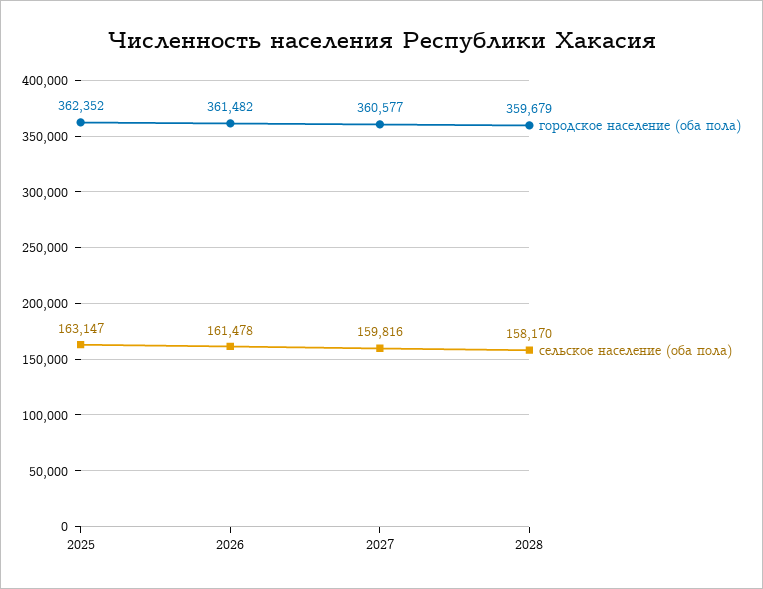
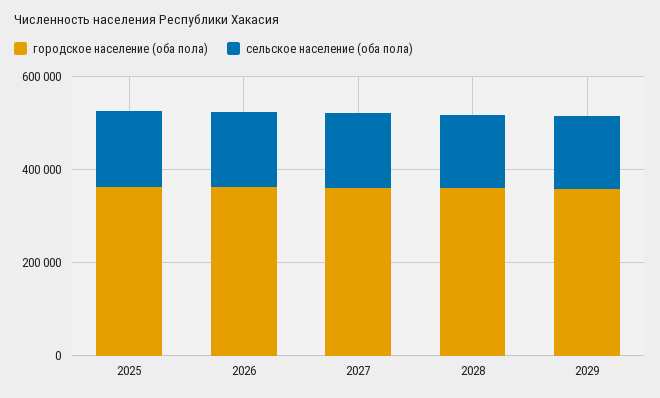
городское население (оба пола), 2029: none -> 350000
сельское население (оба пола), 2029: none -> 150000

